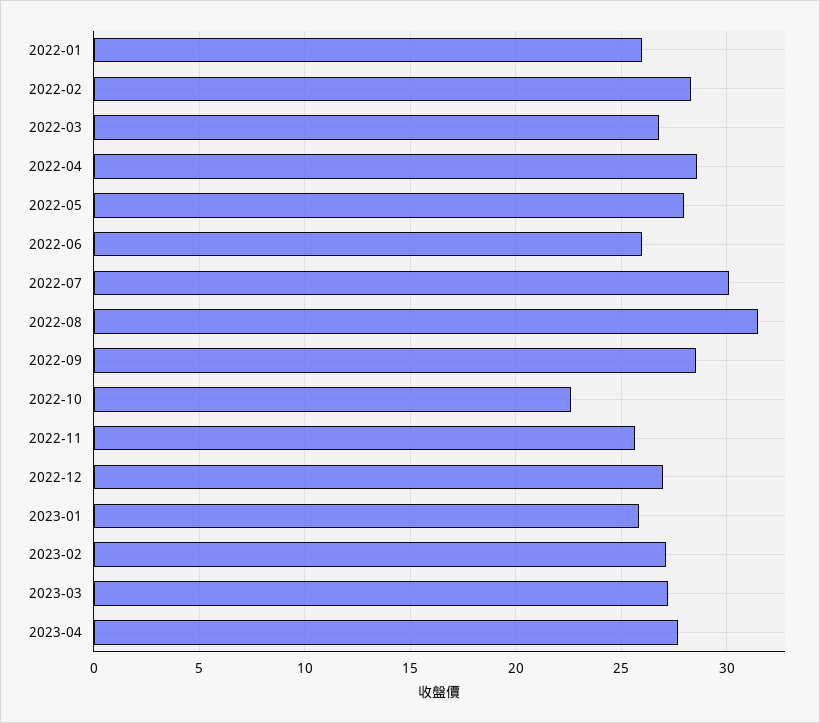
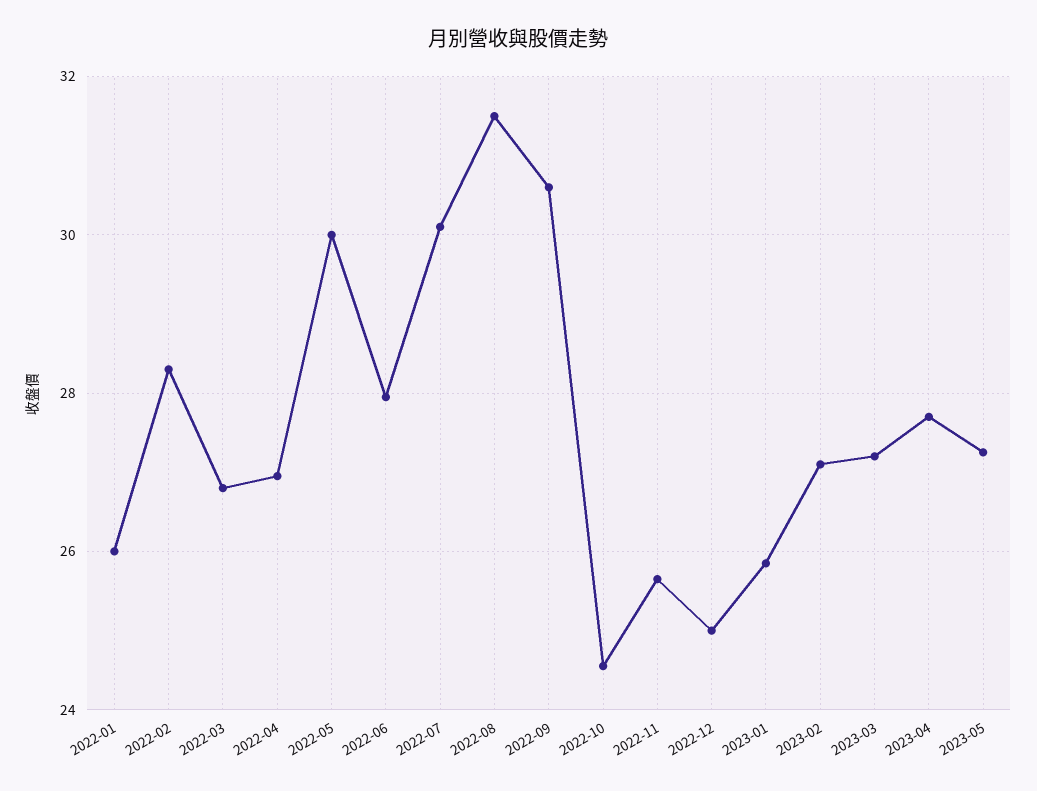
2022-04: 28.5 -> 27
2022-05: 28 -> 30
2022-06: 26 -> 28
2022-09: 28.5 -> 30.6
2022-10: 22.5 -> 24.6
2022-12: 27 -> 25
2023-05: none -> 27.2

